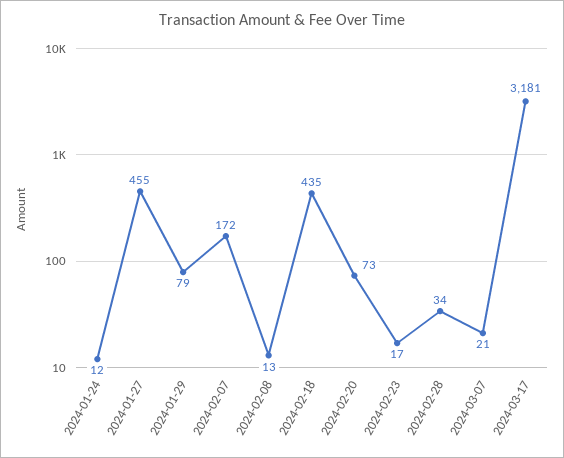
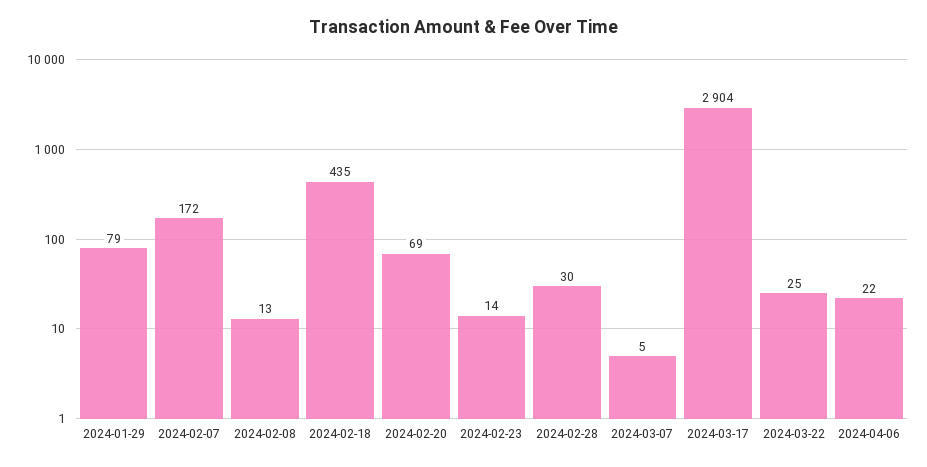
2024-01-24: 12 -> none
2024-01-27: 455 -> none
2024-02-20: 73 -> 69
2024-02-23: 17 -> 14
2024-02-28: 34 -> 30
2024-03-07: 21 -> 5
2024-03-17: 3181 -> 2904
2024-03-22: none -> 25
2024-04-06: none -> 22

